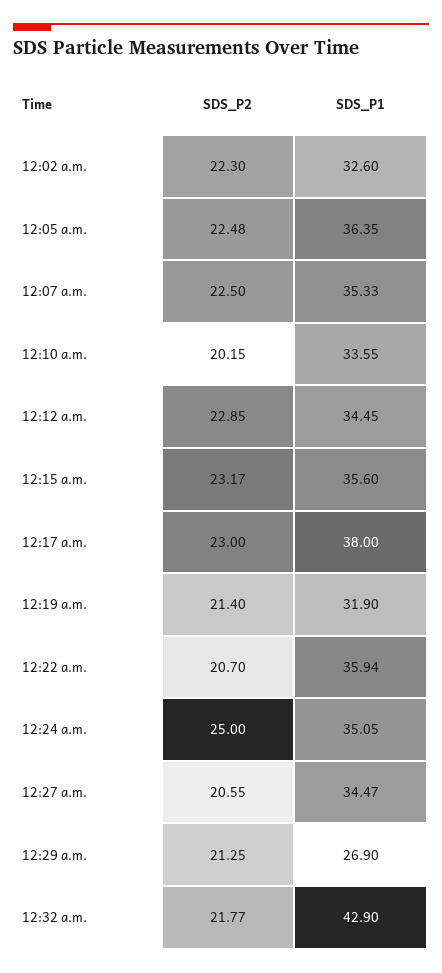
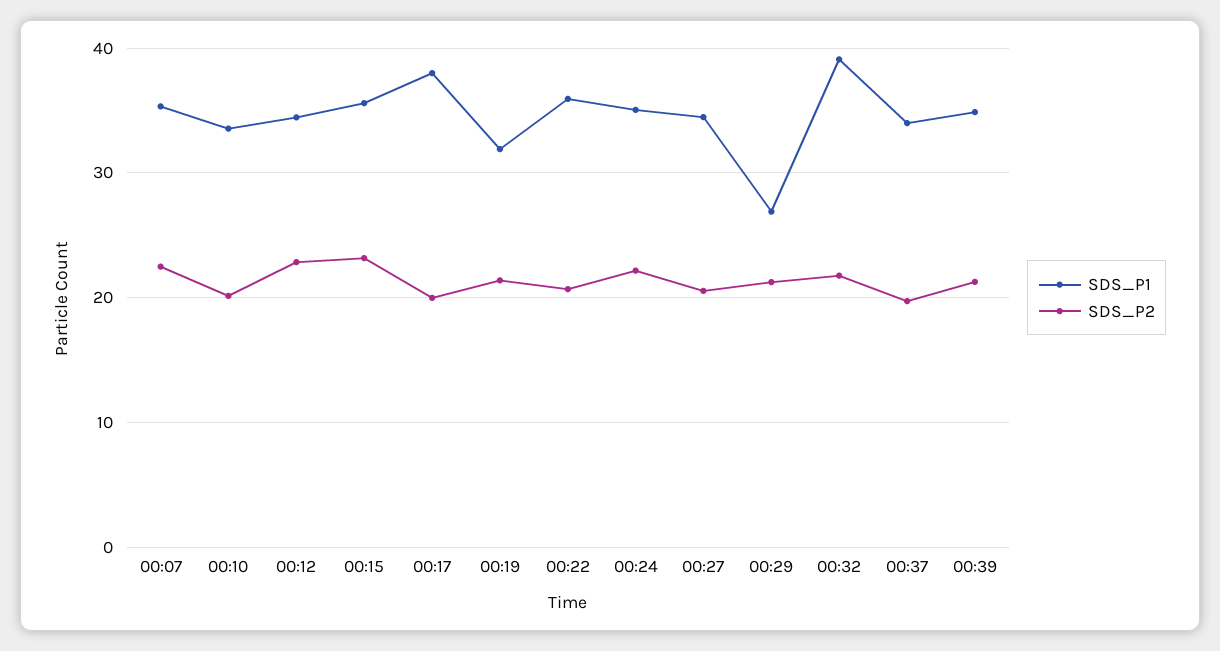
SDS_P2, 12:02 a.m.: 22.3 -> none
SDS_P1, 12:02 a.m.: 32.6 -> none
SDS_P2, 12:05 a.m.: 22.48 -> none
SDS_P1, 12:05 a.m.: 36.35 -> none
SDS_P2, 12:17 a.m.: 23 -> 20
SDS_P2, 12:24 a.m.: 25 -> 22
SDS_P1, 12:32 a.m.: 42.9 -> 39
SDS_P1, 00:37: none -> 34
SDS_P2, 00:37: none -> 20
SDS_P1, 00:39: none -> 35
SDS_P2, 00:39: none -> 21

